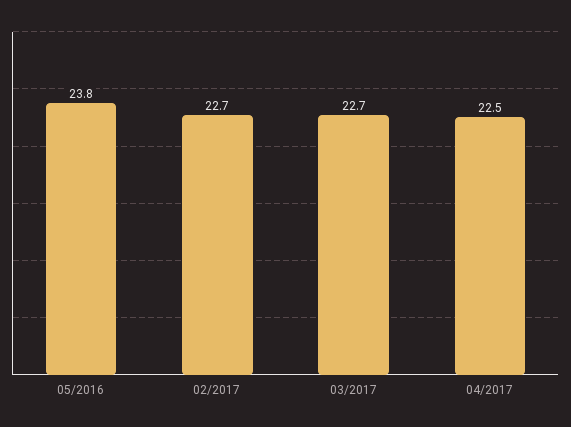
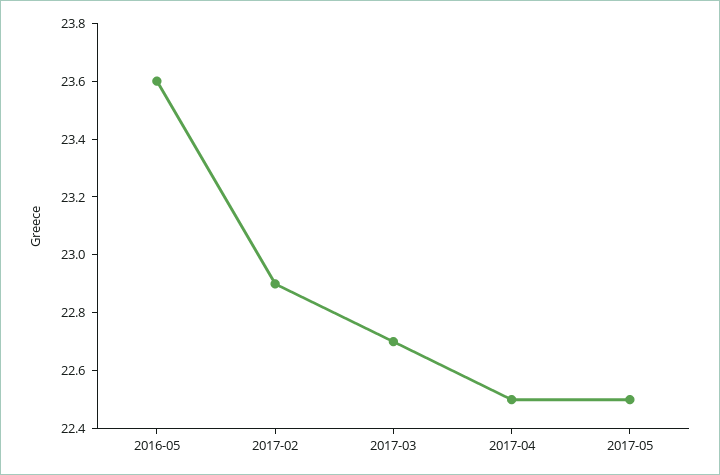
05/2016: 23.8 -> 23.6
02/2017: 22.7 -> 22.9
2017-05: none -> 22.5

